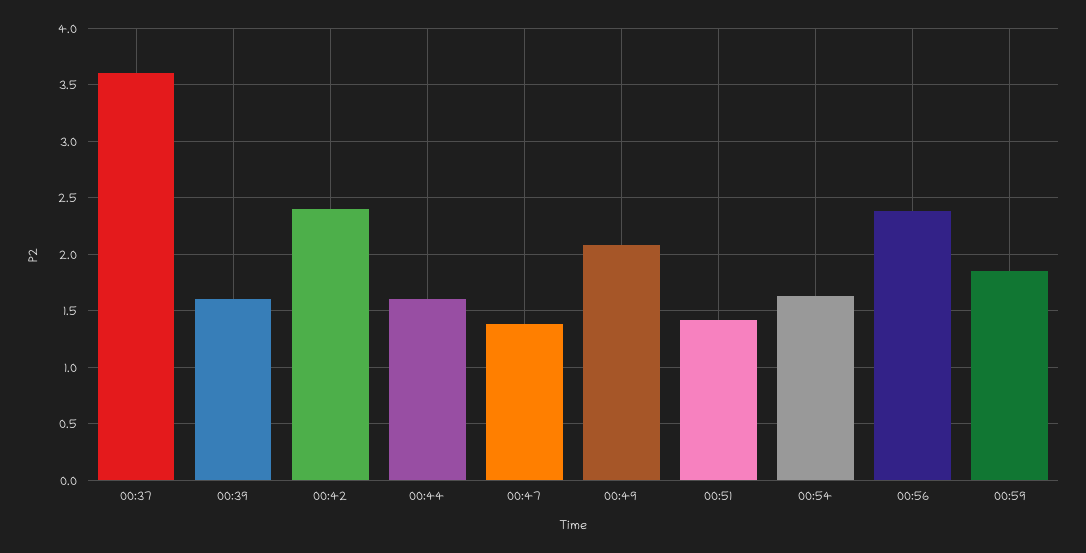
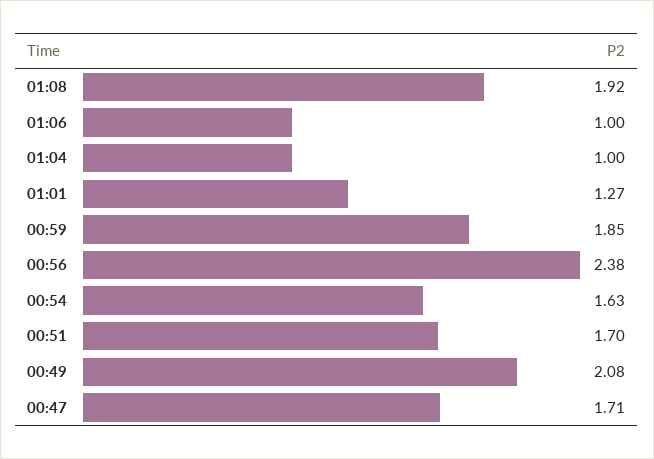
00:37: 3.6 -> none
00:39: 1.6 -> none
00:42: 2.4 -> none
00:44: 1.6 -> none
00:47: 1.4 -> 1.71
00:51: 1.4 -> 1.7
01:08: none -> 1.92
01:06: none -> 1
01:04: none -> 1
01:01: none -> 1.27

